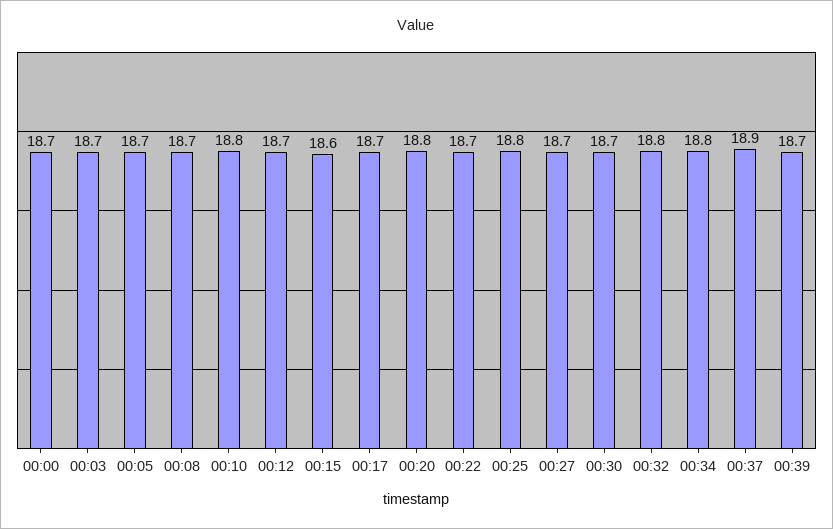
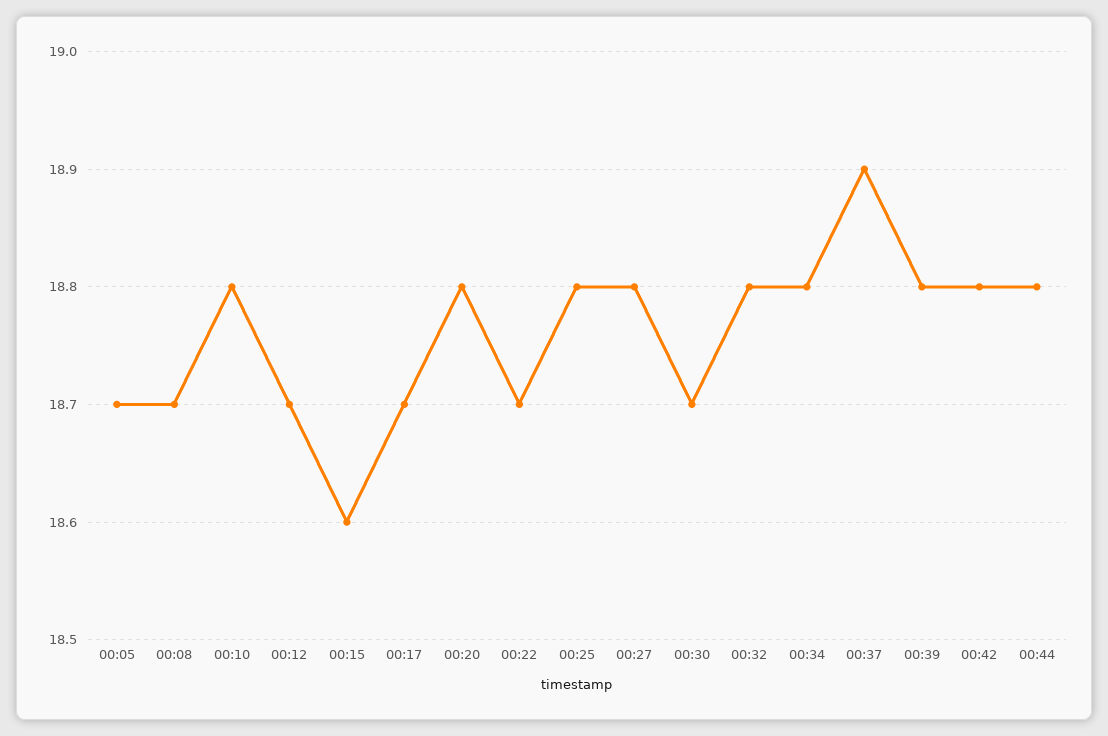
00:00: 18.7 -> none
00:03: 18.7 -> none
00:27: 18.7 -> 18.8
00:39: 18.7 -> 18.8
00:42: none -> 18.8
00:44: none -> 18.8

